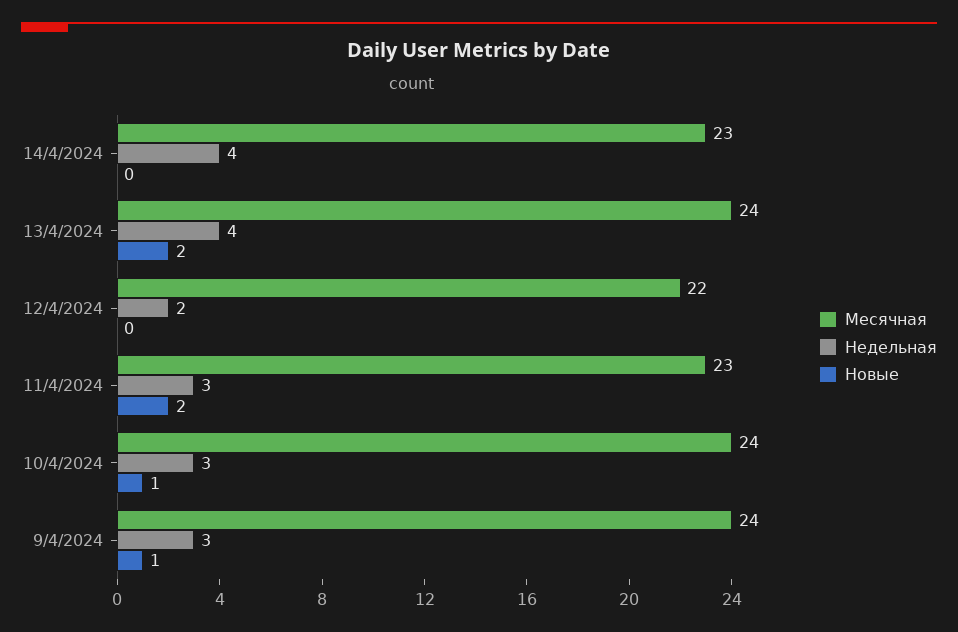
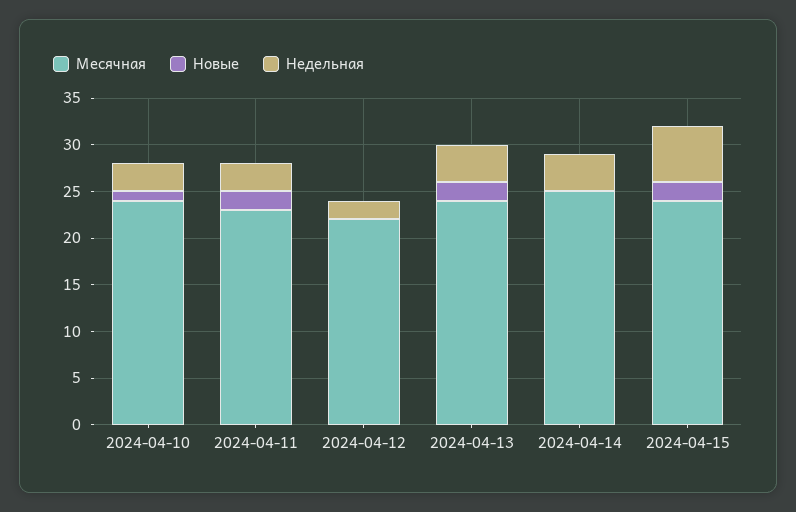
Месячная, 14/4/2024: 23 -> 25
Месячная, 9/4/2024: 24 -> none
Недельная, 9/4/2024: 3 -> none
Новые, 9/4/2024: 1 -> none
Месячная, 2024-04-15: none -> 24
Новые, 2024-04-15: none -> 2
Недельная, 2024-04-15: none -> 6

